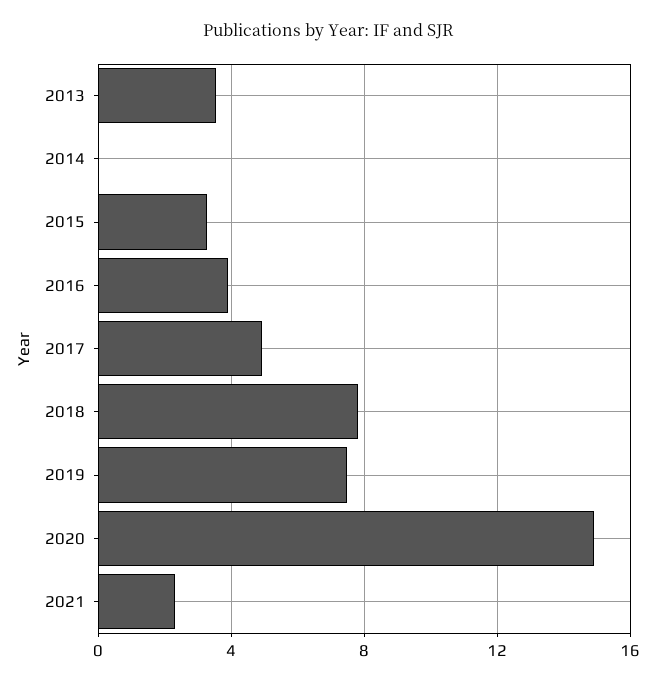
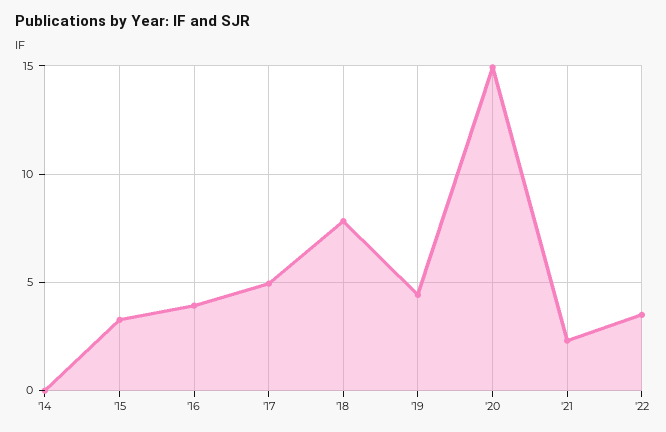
2013: 3.5 -> none
2019: 7.5 -> 4.5
'22: none -> 3.5

